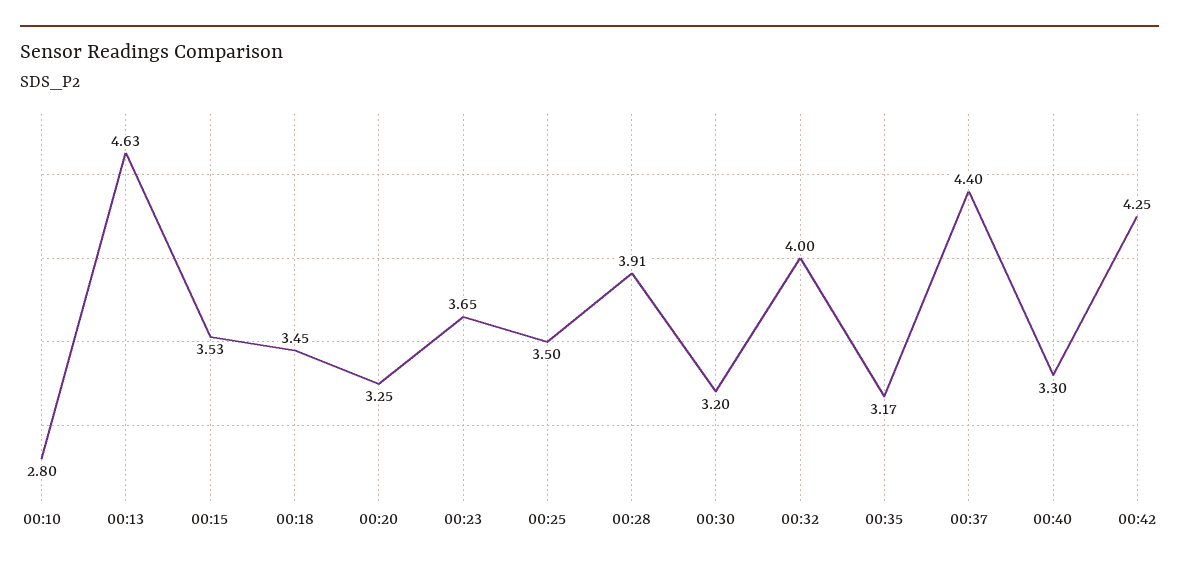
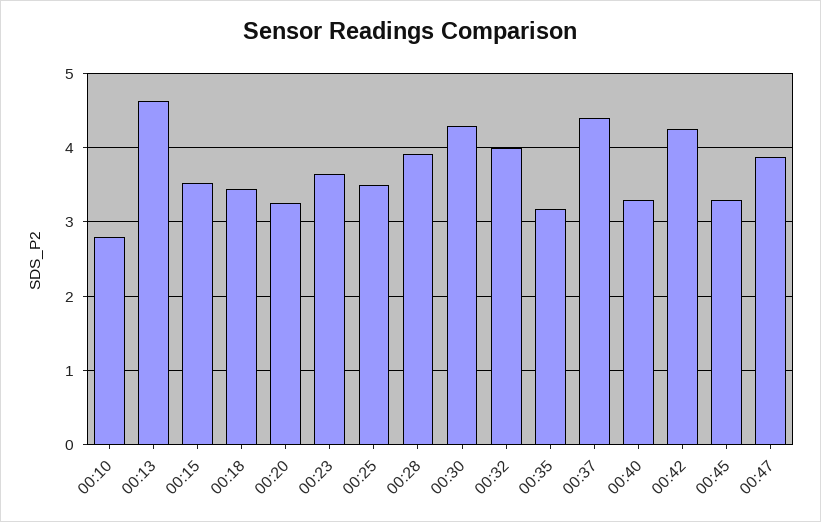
00:30: 3.2 -> 4.3
00:45: none -> 3.3
00:47: none -> 3.9

